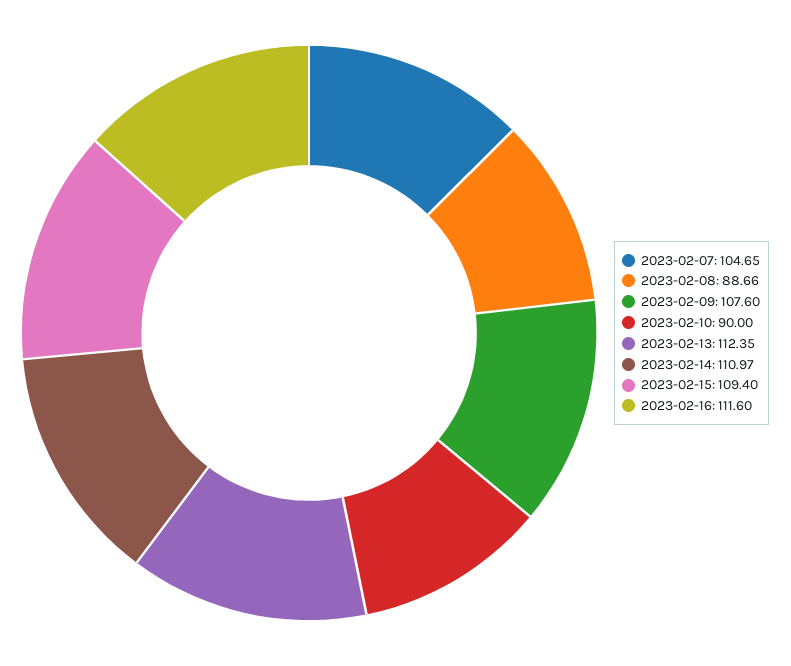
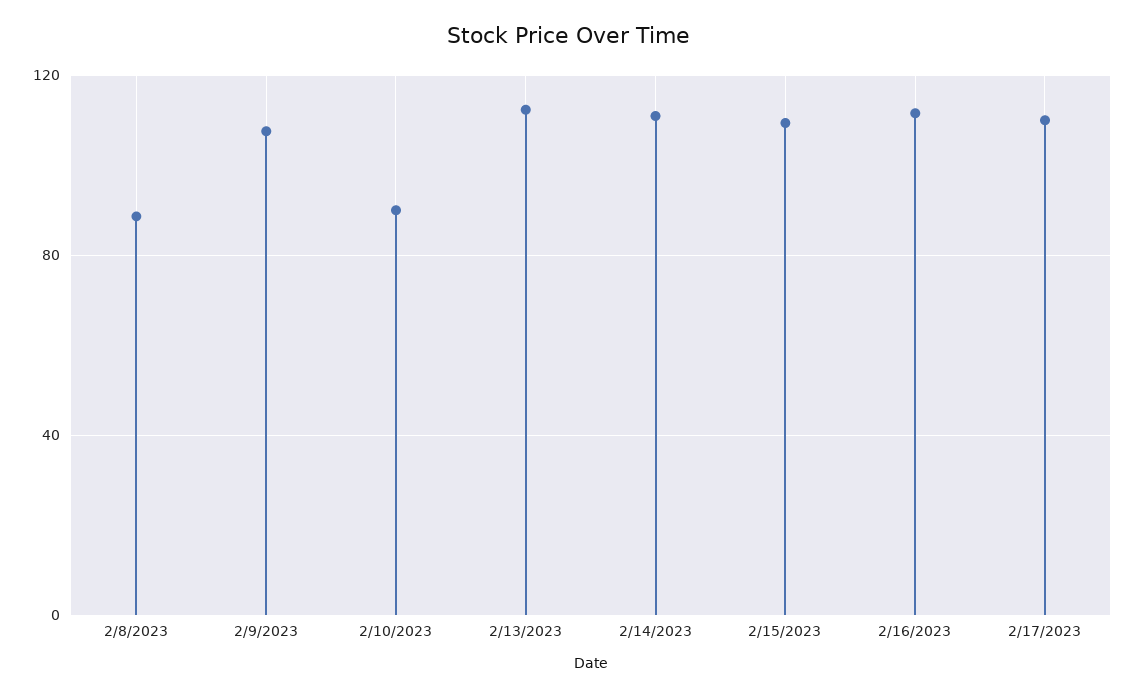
2023-02-07: 104.65 -> none
2/17/2023: none -> 110

